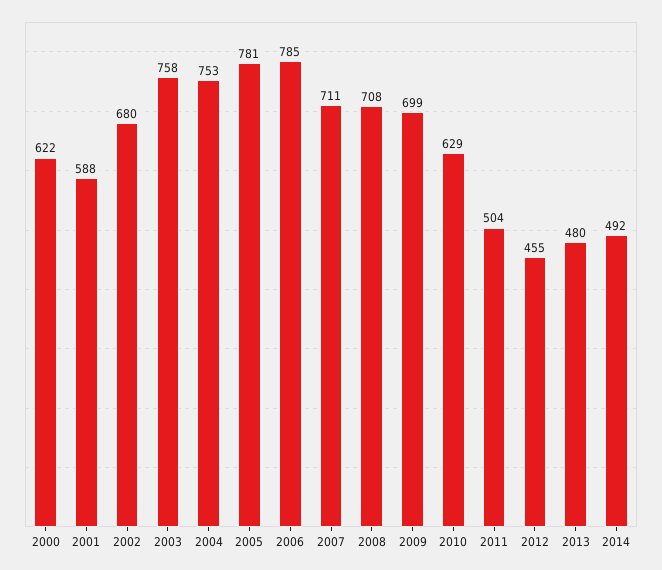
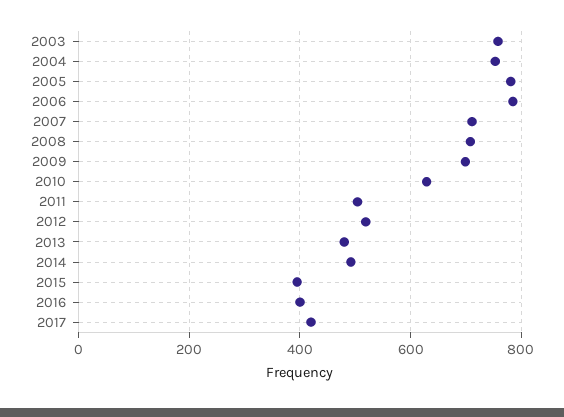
2000: 622 -> none
2001: 588 -> none
2002: 680 -> none
2012: 455 -> 520
2015: none -> 400
2016: none -> 400
2017: none -> 420

